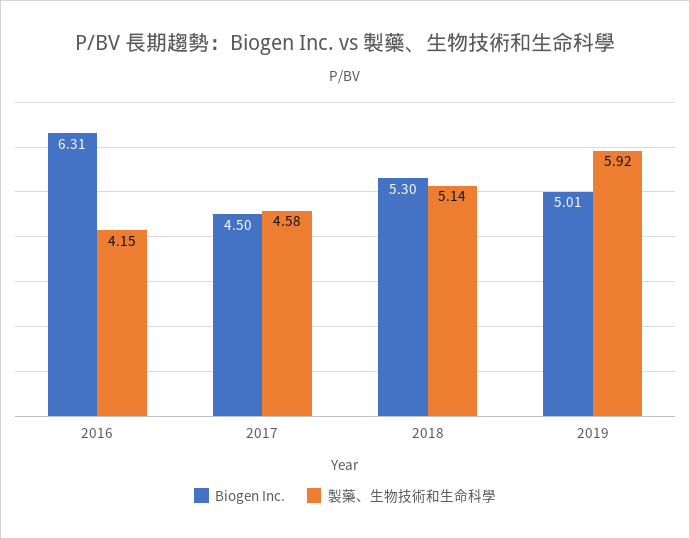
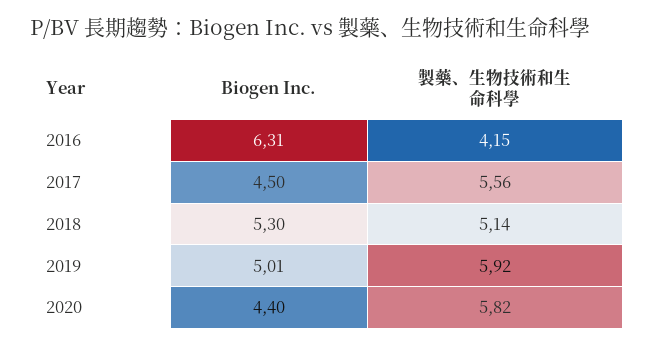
製藥、生物技術和生命科學, 2017: 4.58 -> 5.56
Biogen Inc., 2020: none -> 4.4
製藥、生物技術和生命科學, 2020: none -> 5.82

